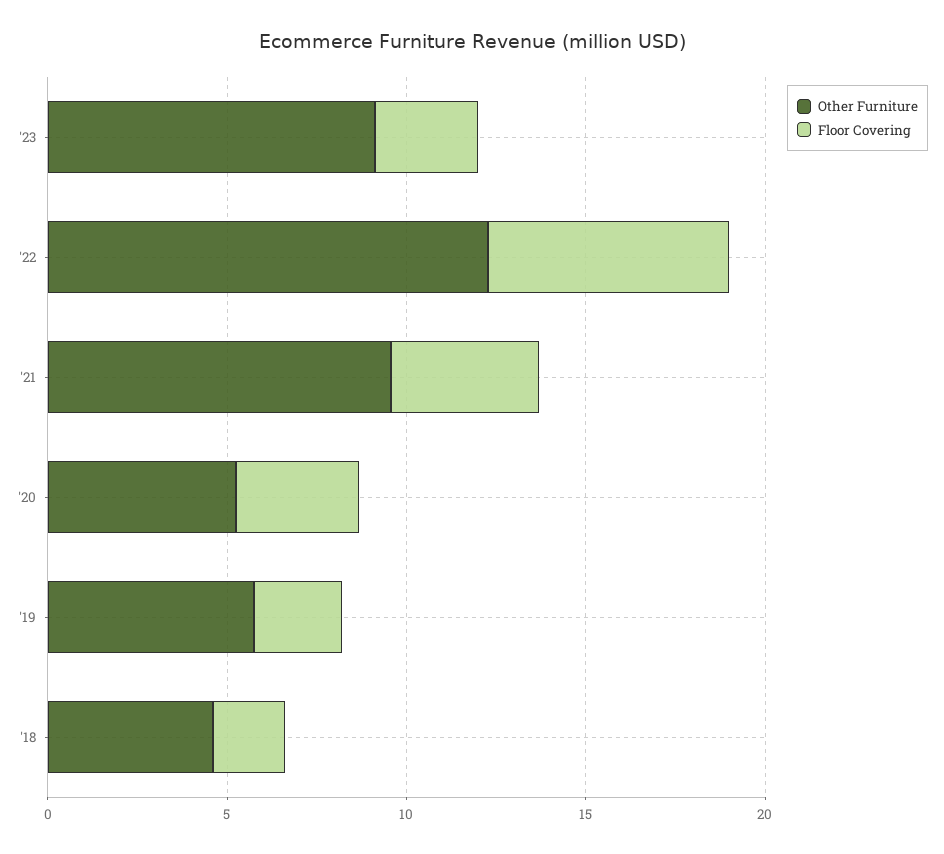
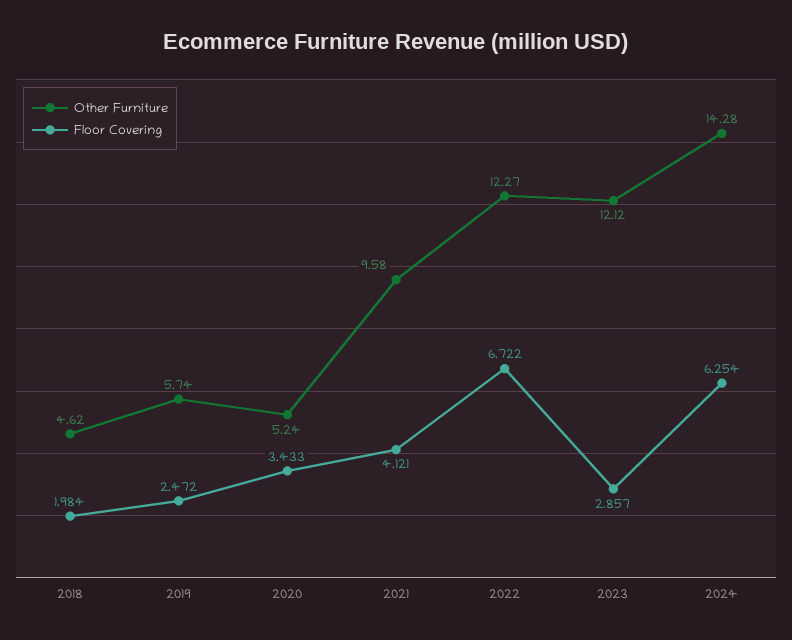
Other Furniture, '23: 9 -> 12.12
Other Furniture, 2024: none -> 14.28
Floor Covering, 2024: none -> 6.254

